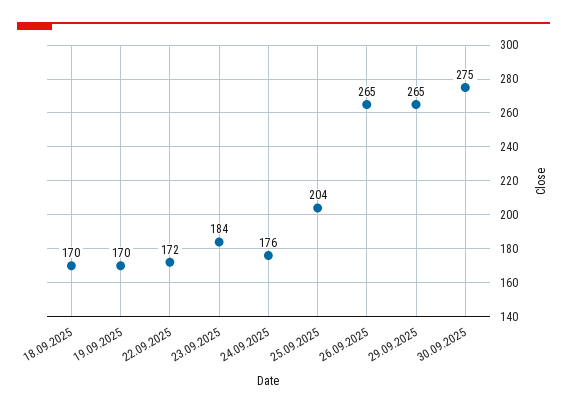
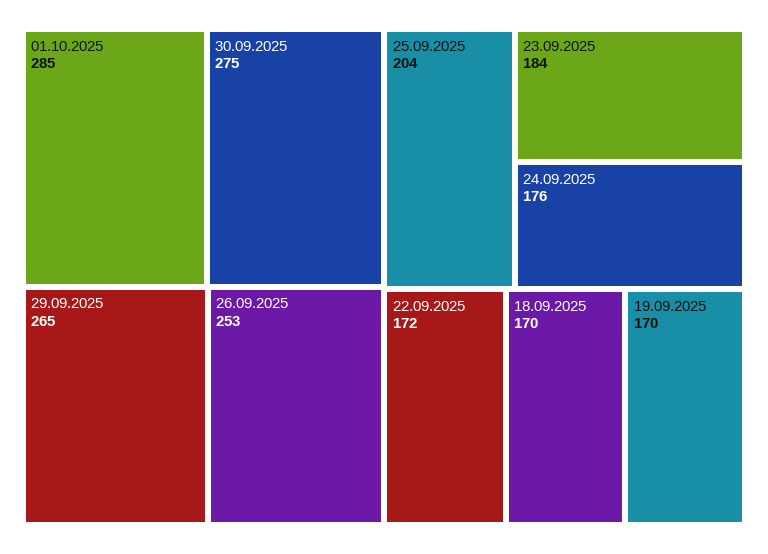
26.09.2025: 265 -> 253
01.10.2025: none -> 285

